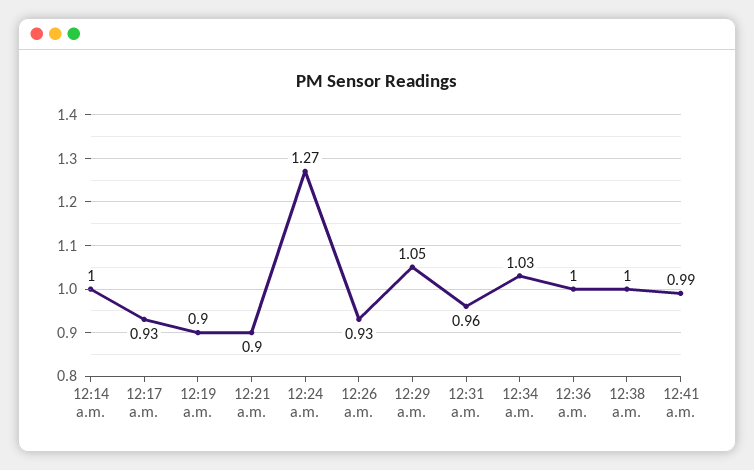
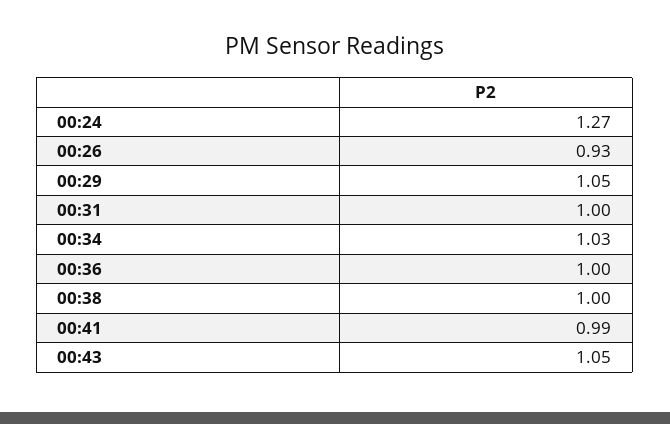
12:14 a.m.: 1 -> none
12:17 a.m.: 0.93 -> none
12:19 a.m.: 0.9 -> none
12:21 a.m.: 0.9 -> none
12:31 a.m.: 0.96 -> 1
00:43: none -> 1.05

